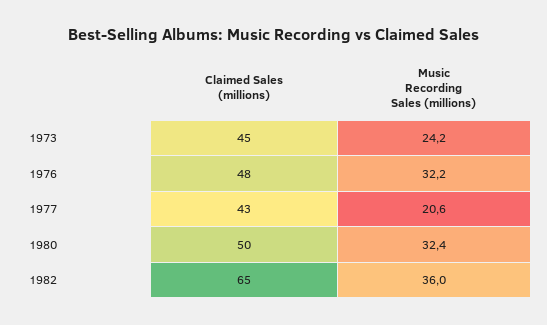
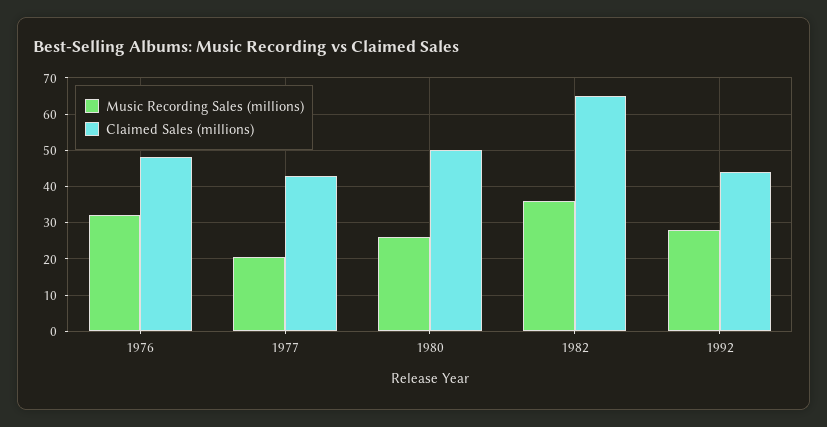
Claimed Sales (millions), 1973: 45 -> none
Music Recording Sales (millions), 1973: 24.2 -> none
Music Recording Sales (millions), 1980: 32.4 -> 26
Music Recording Sales (millions), 1992: none -> 28
Claimed Sales (millions), 1992: none -> 44

